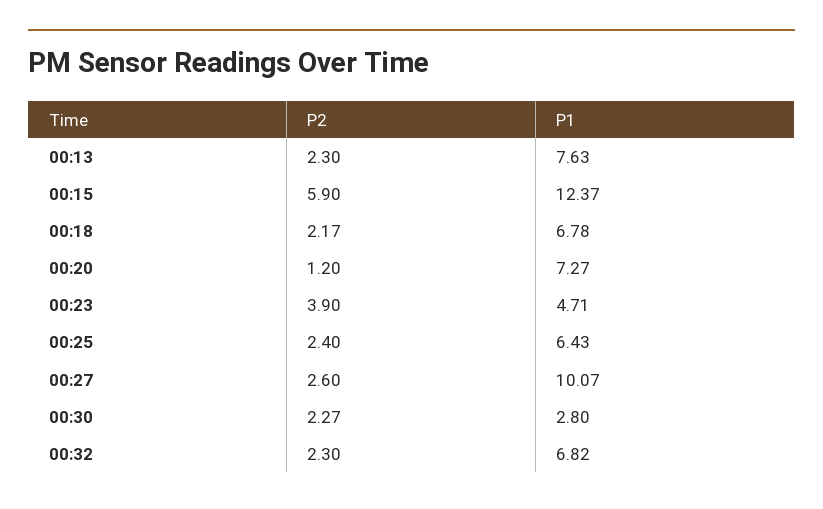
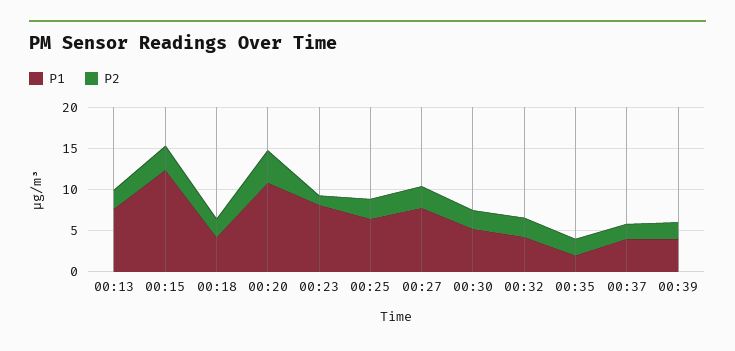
P2, 00:15: 5.9 -> 3
P1, 00:18: 6.78 -> 4
P2, 00:20: 1.2 -> 4
P1, 00:20: 7.27 -> 11
P2, 00:23: 3.9 -> 1
P1, 00:23: 4.71 -> 8
P1, 00:27: 10.07 -> 8
P1, 00:30: 2.8 -> 5
P1, 00:32: 6.82 -> 4
P1, 00:35: none -> 2
P2, 00:35: none -> 2
P1, 00:37: none -> 4
P2, 00:37: none -> 2
P1, 00:39: none -> 4
P2, 00:39: none -> 2

